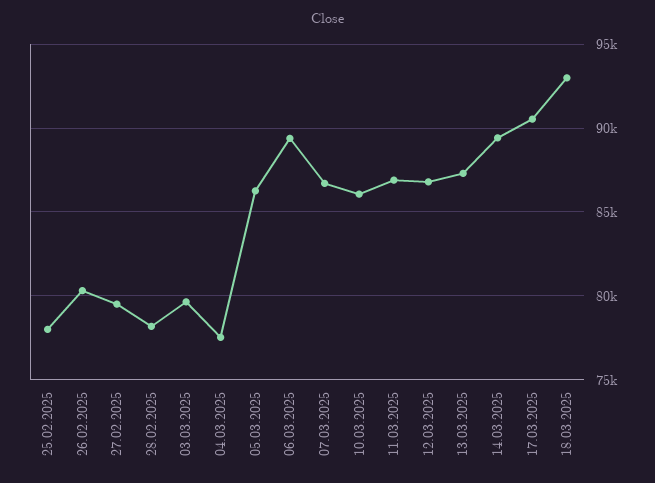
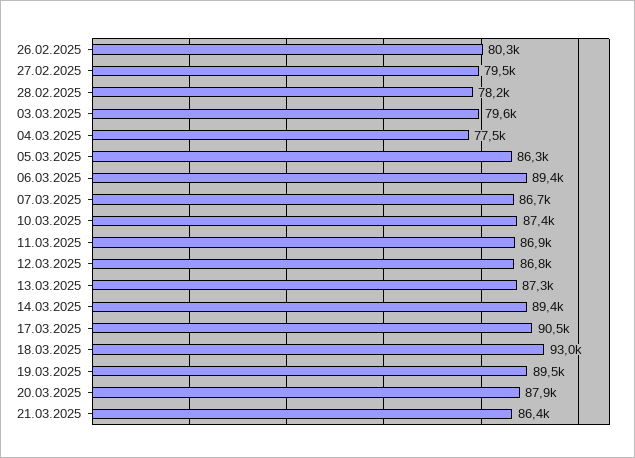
25.02.2025: 78000 -> none
10.03.2025: 86000 -> 87400
19.03.2025: none -> 89500
20.03.2025: none -> 87900
21.03.2025: none -> 86400

